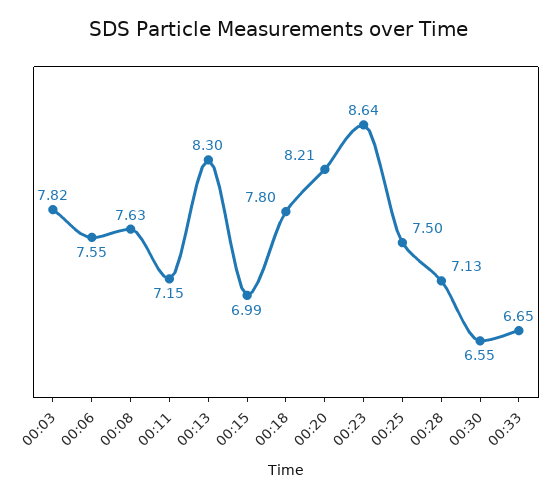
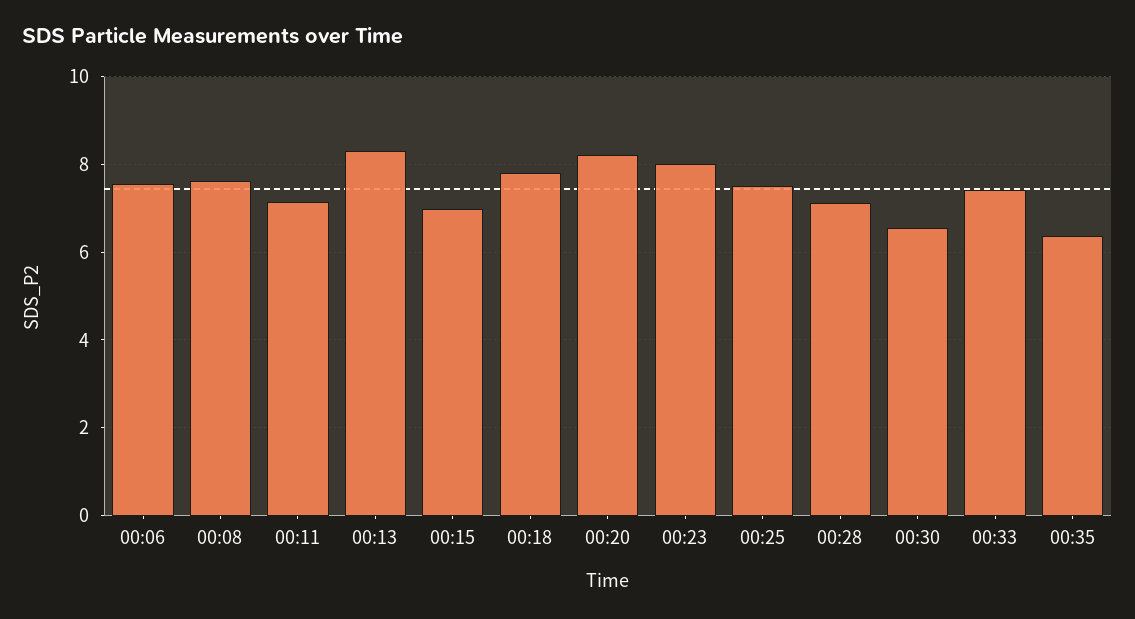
00:03: 7.82 -> none
00:23: 8.64 -> 8
00:33: 6.65 -> 7.4
00:35: none -> 6.4

